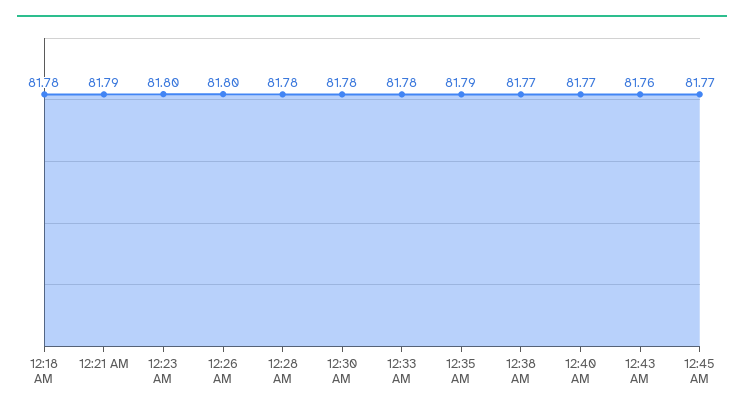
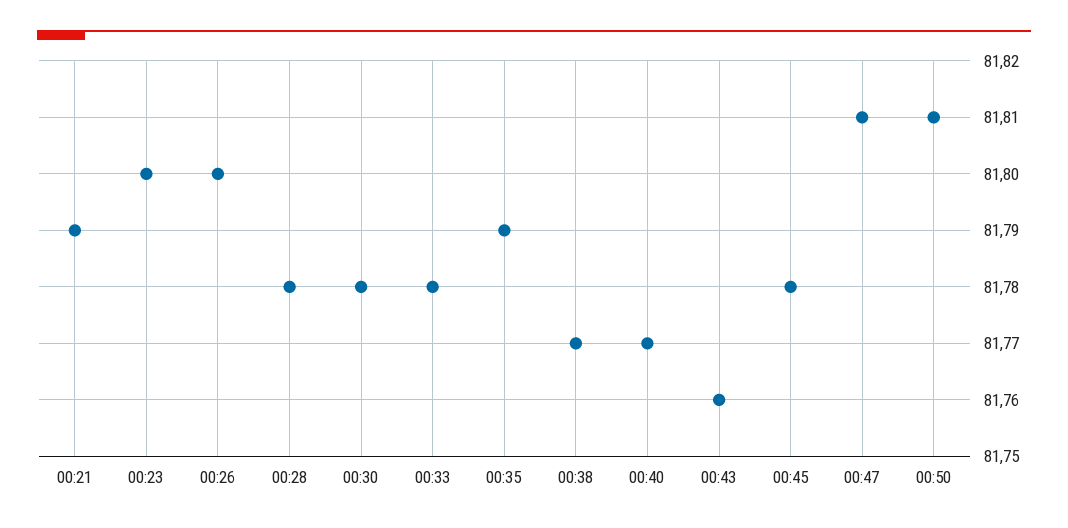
12:18 AM: 81.78 -> none
12:45 AM: 81.77 -> 81.78
00:47: none -> 81.81
00:50: none -> 81.81

